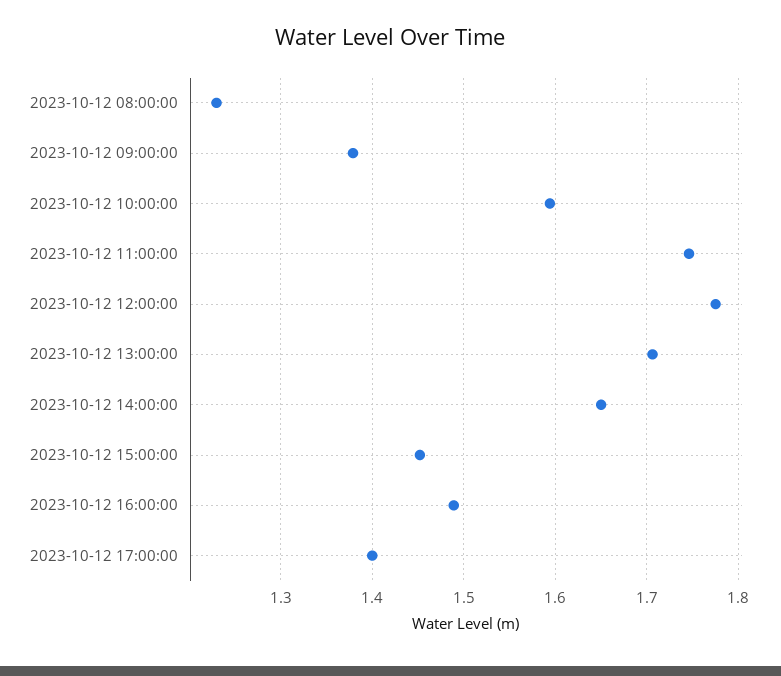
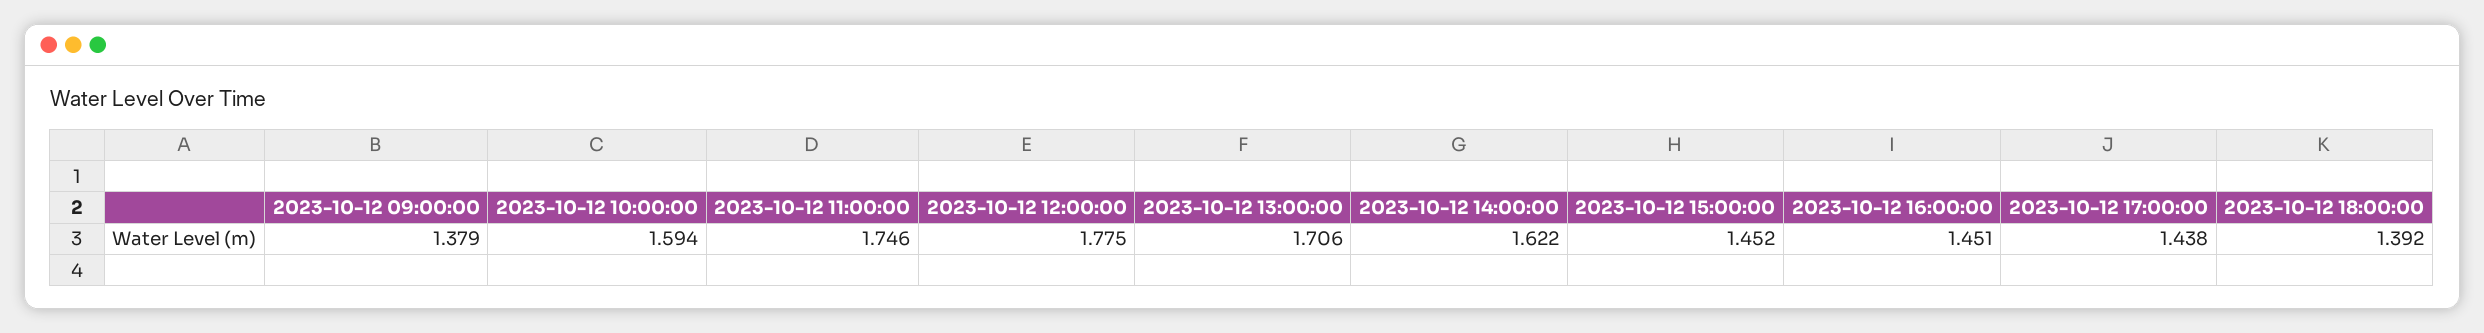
2023-10-12 08:00:00: 1.23 -> none
2023-10-12 14:00:00: 1.65 -> 1.622
2023-10-12 16:00:00: 1.49 -> 1.451
2023-10-12 17:00:00: 1.4 -> 1.438
2023-10-12 18:00:00: none -> 1.392

